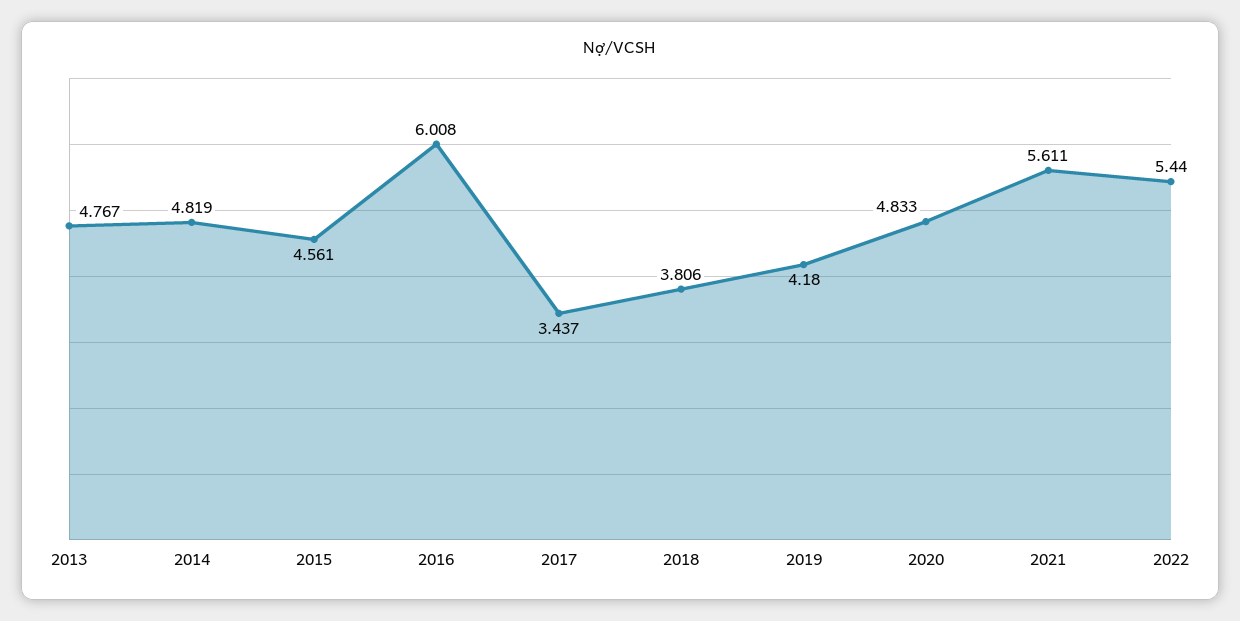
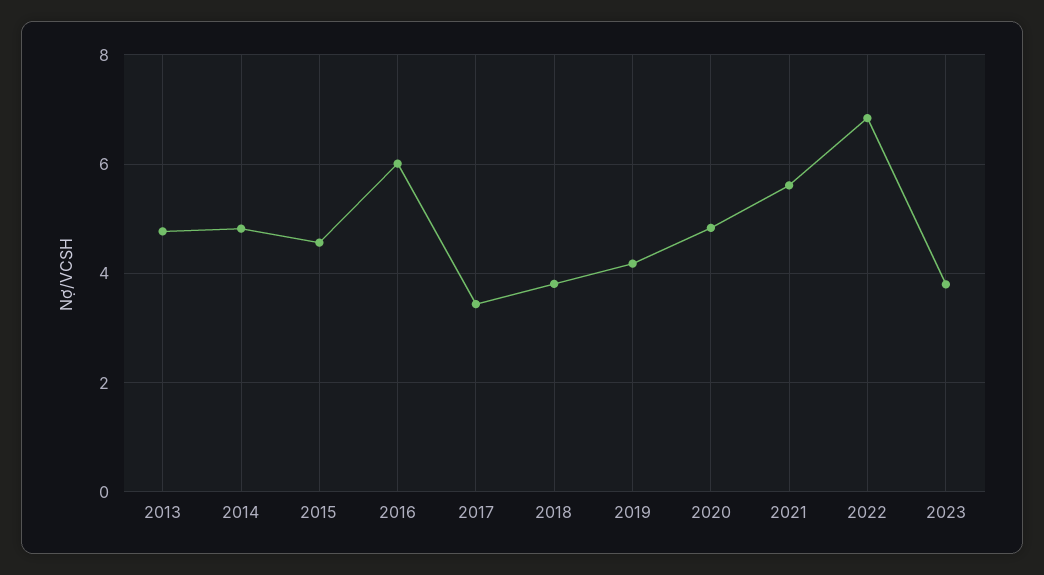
2022: 5.44 -> 6.8
2023: none -> 3.8

